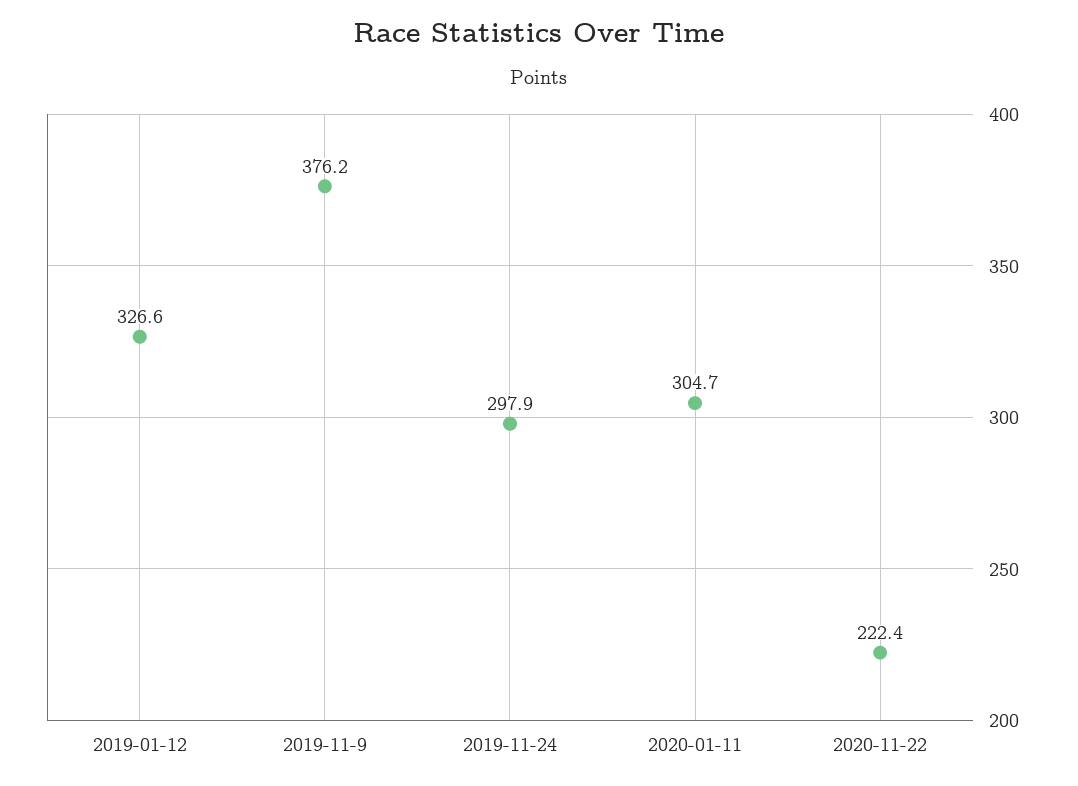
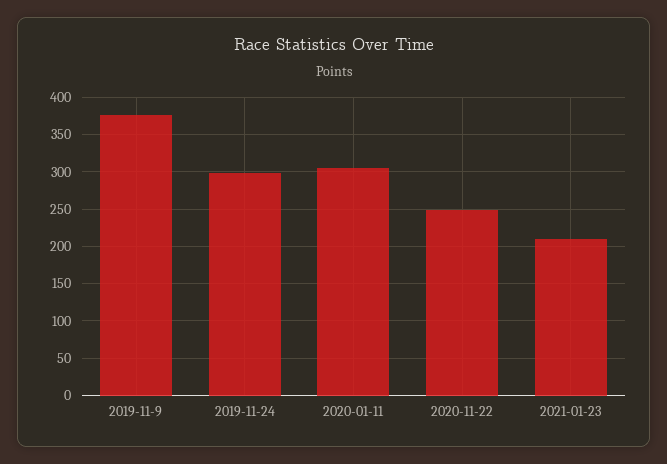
2019-01-12: 326.6 -> none
2020-11-22: 222.4 -> 250
2021-01-23: none -> 210

